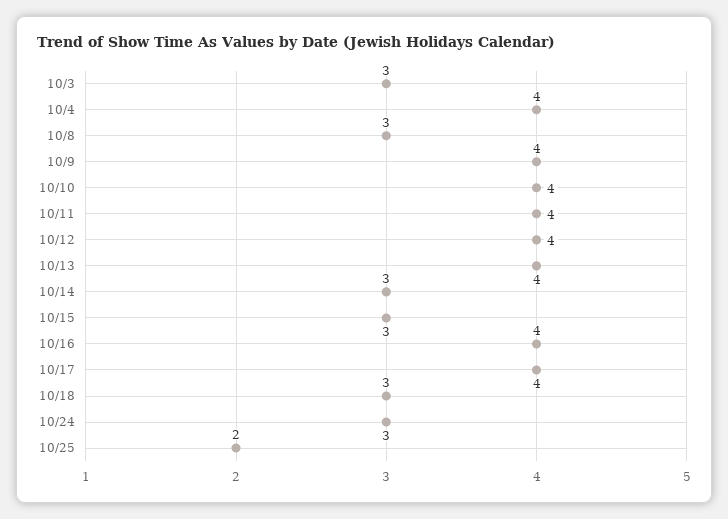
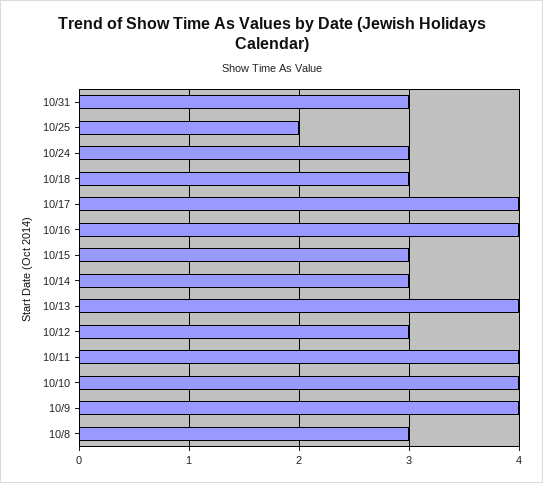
10/3: 3 -> none
10/4: 4 -> none
10/12: 4 -> 3
10/31: none -> 3

